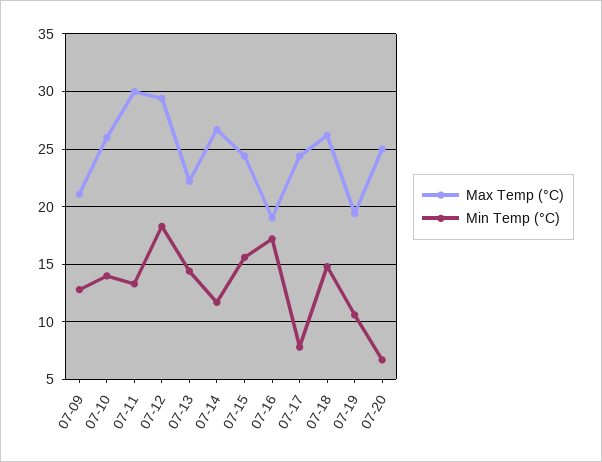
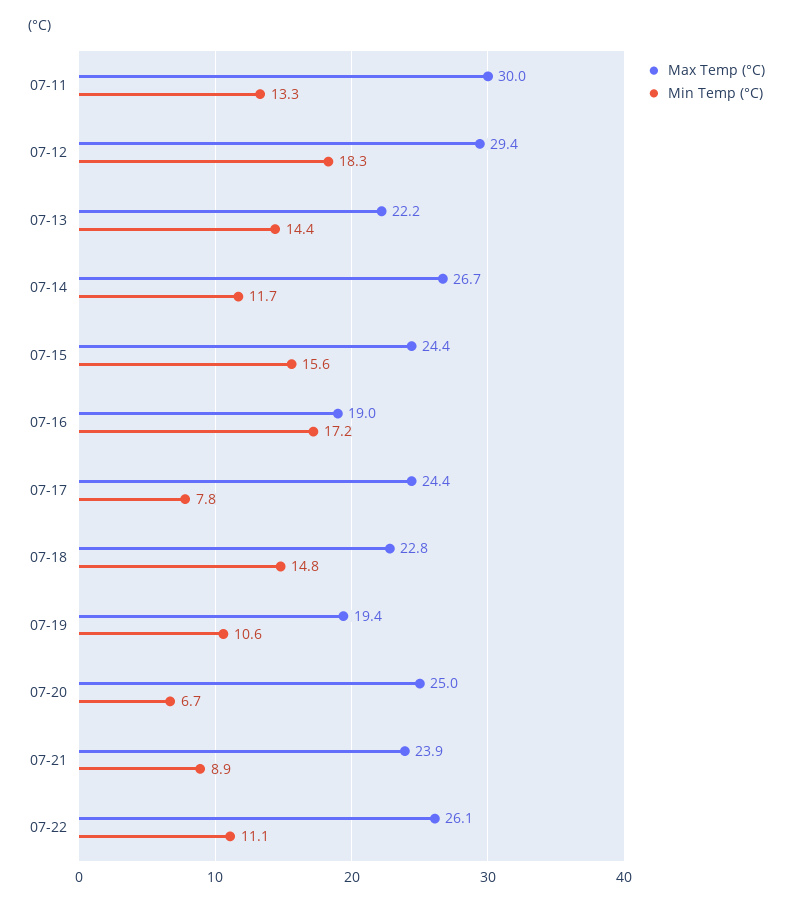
Max Temp (°C), 07-09: 21 -> none
Min Temp (°C), 07-09: 13 -> none
Max Temp (°C), 07-10: 26 -> none
Min Temp (°C), 07-10: 14 -> none
Max Temp (°C), 07-18: 26 -> 22.8
Max Temp (°C), 07-21: none -> 23.9
Min Temp (°C), 07-21: none -> 8.9
Max Temp (°C), 07-22: none -> 26.1
Min Temp (°C), 07-22: none -> 11.1

